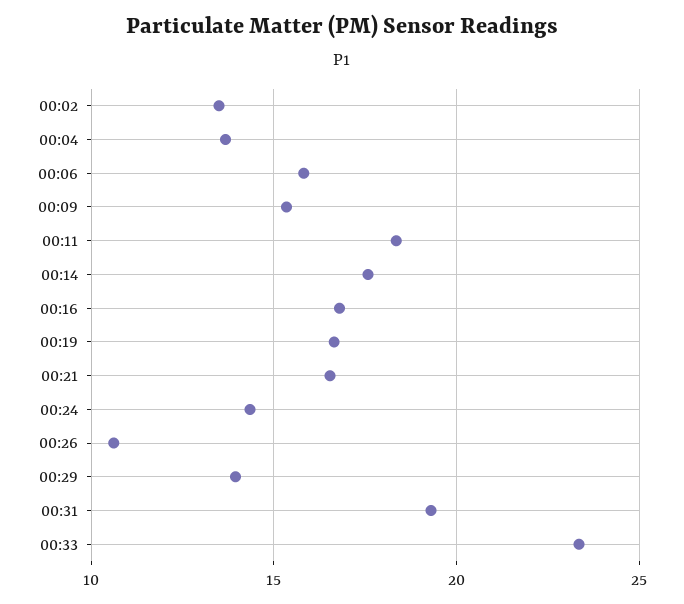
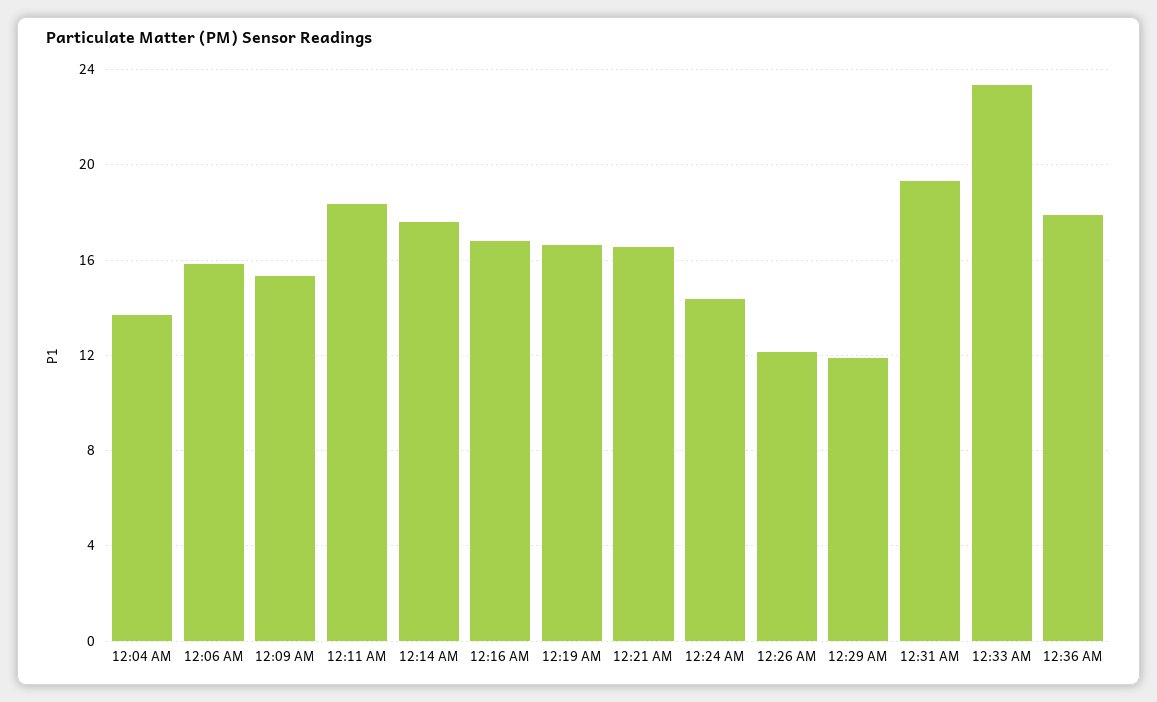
00:02: 13.5 -> none
00:26: 10.5 -> 12
00:29: 14 -> 12
12:36 AM: none -> 18

